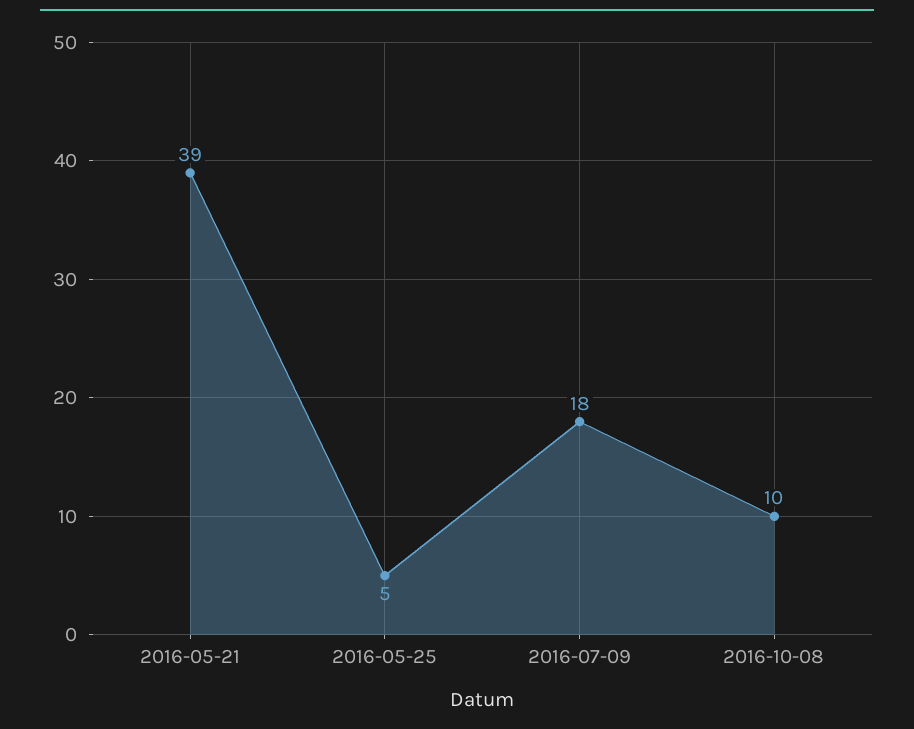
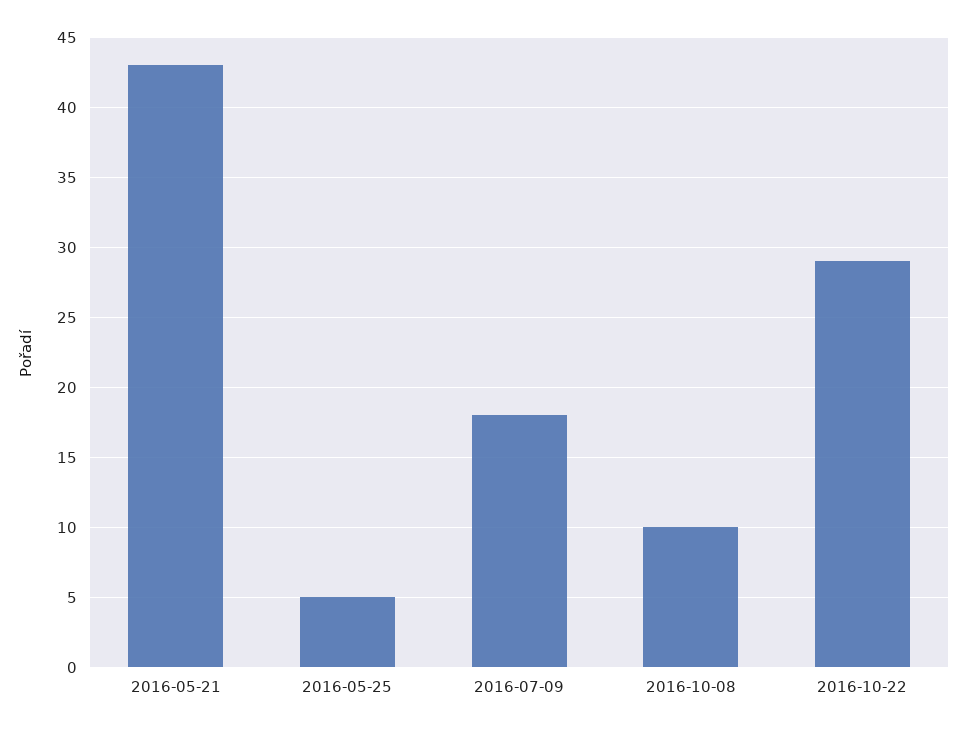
2016-05-21: 39 -> 43
2016-10-22: none -> 29

